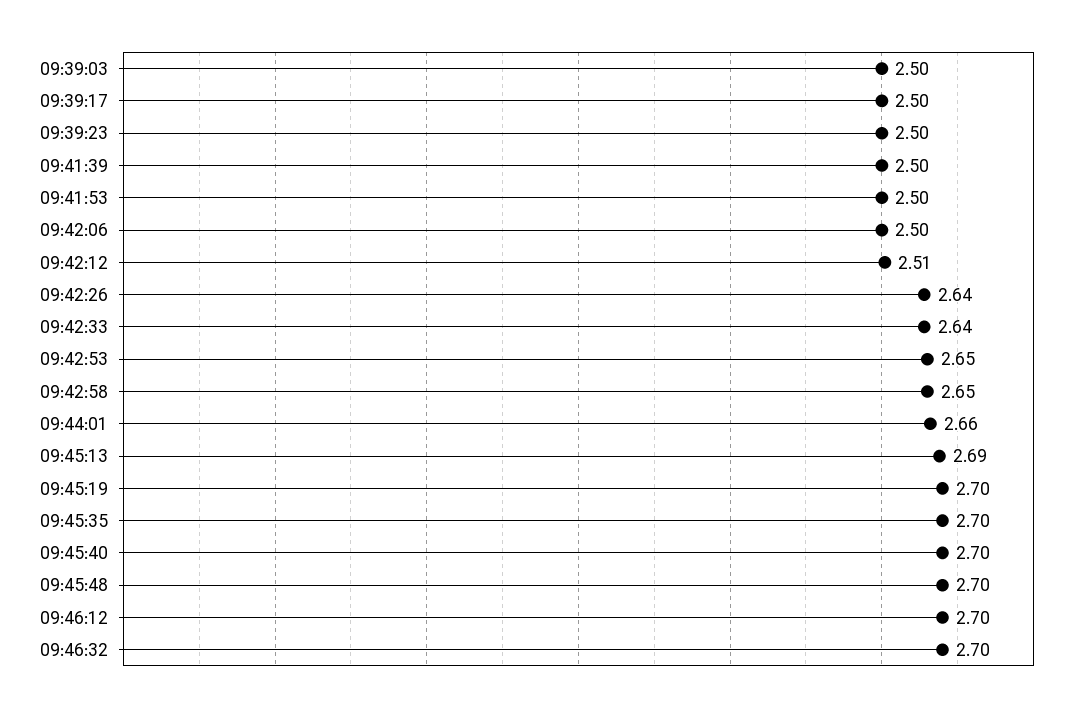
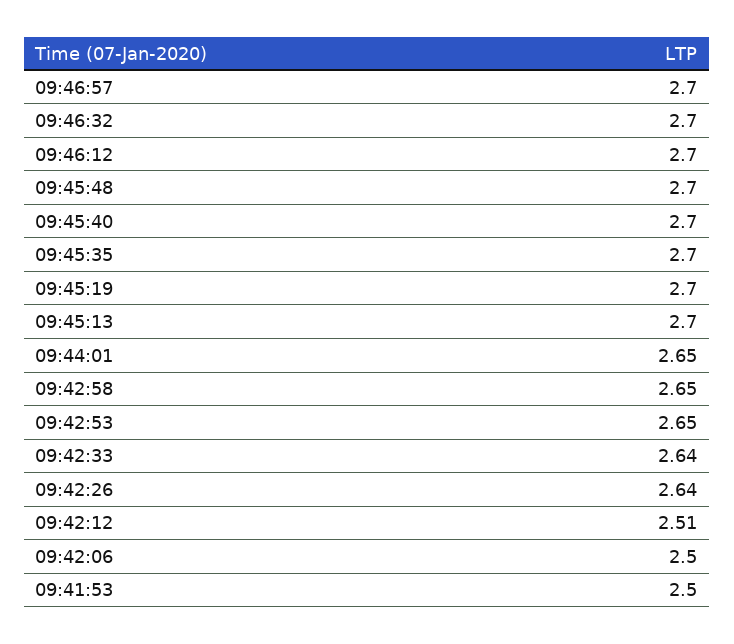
09:39:03: 2.5 -> none
09:39:17: 2.5 -> none
09:39:23: 2.5 -> none
09:41:39: 2.5 -> none
09:44:01: 2.66 -> 2.65
09:45:13: 2.69 -> 2.7
09:46:57: none -> 2.7

